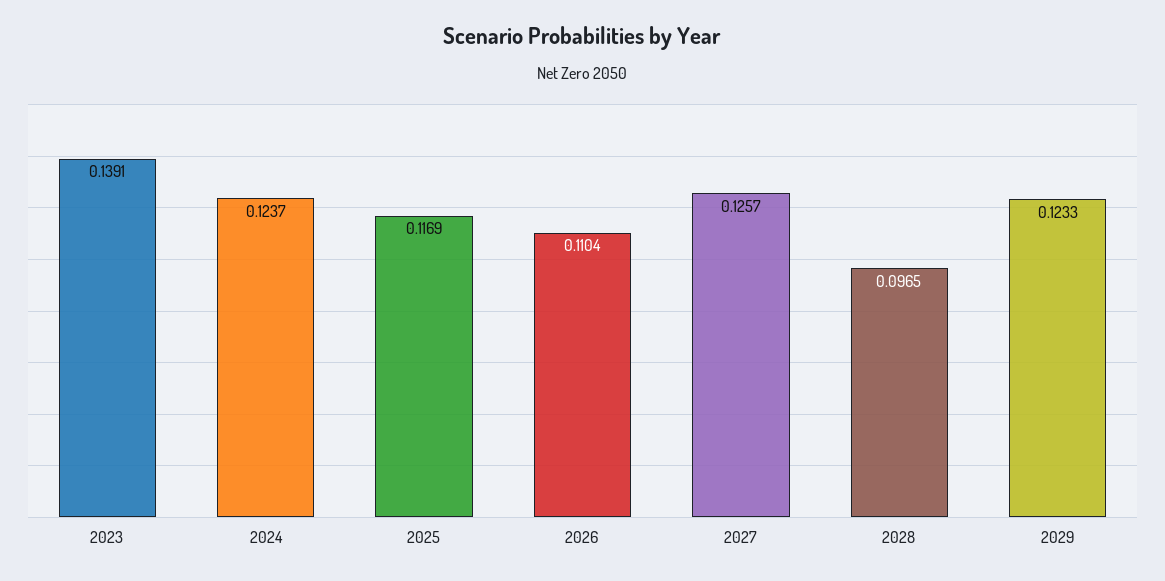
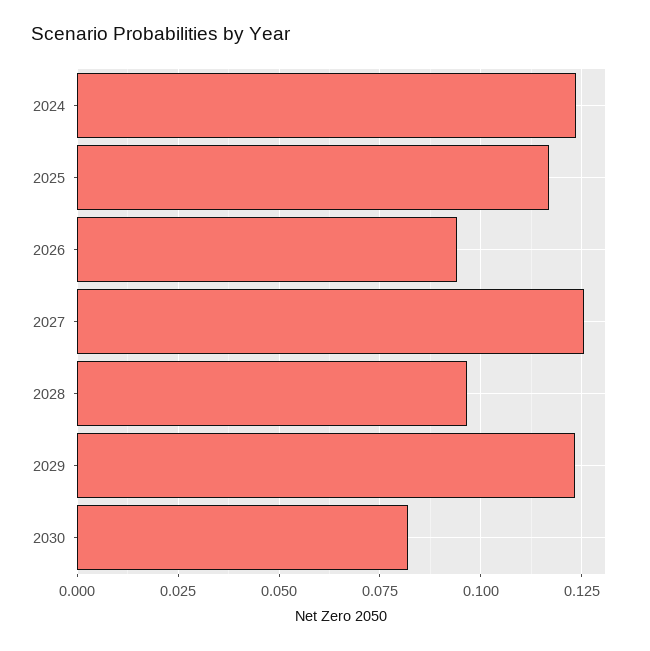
2023: 0.1391 -> none
2026: 0.1104 -> 0.095
2030: none -> 0.0825

